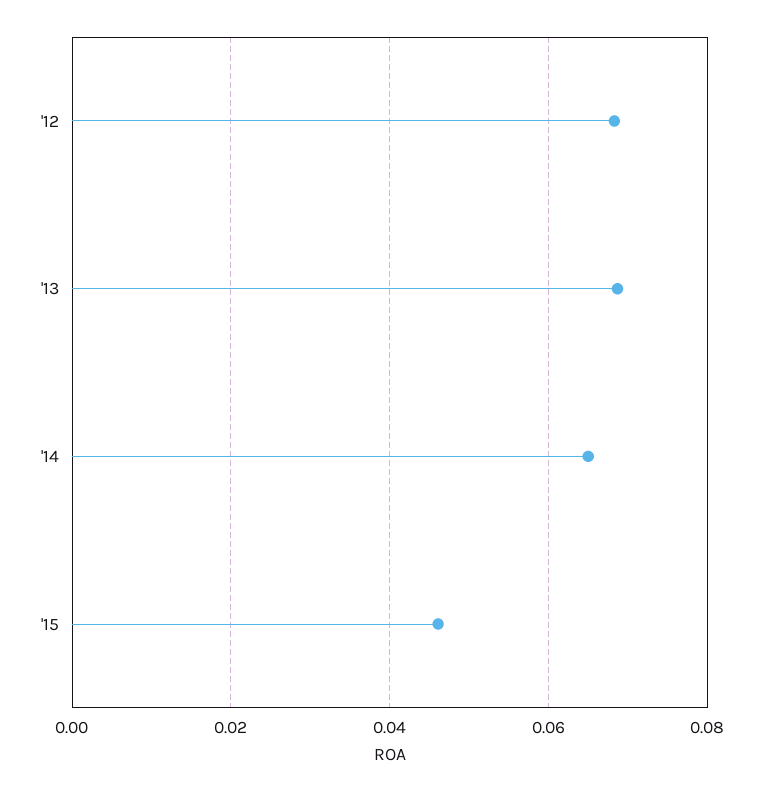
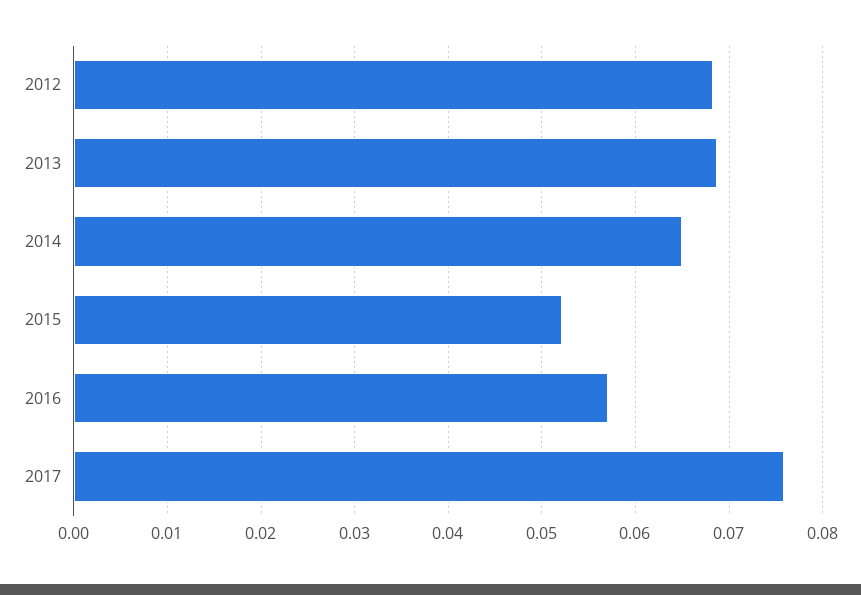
'15: 0.046 -> 0.052
2016: none -> 0.057
2017: none -> 0.076

